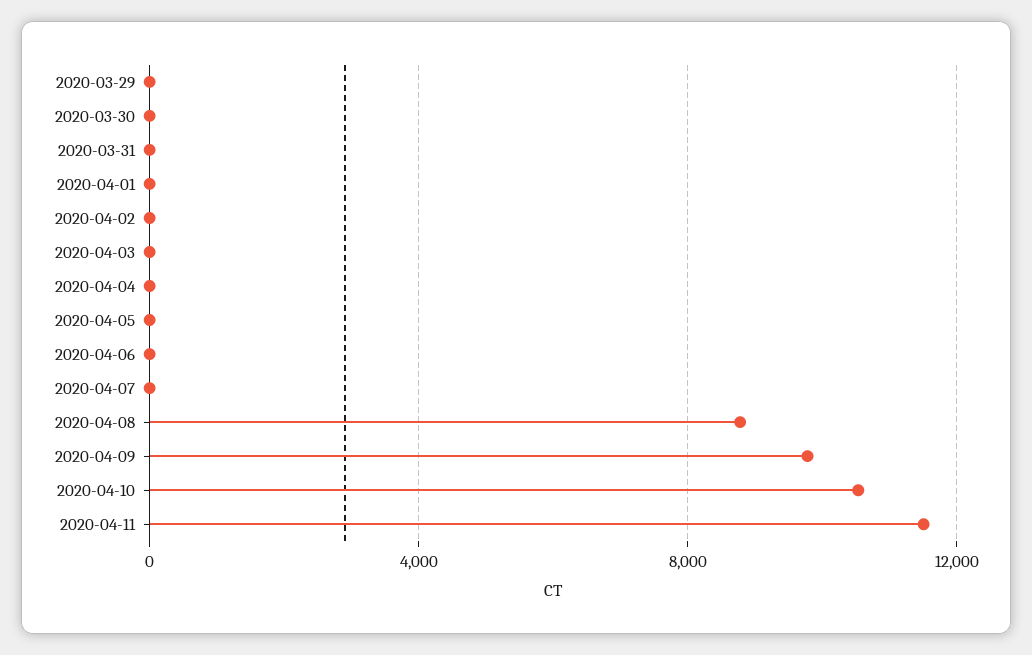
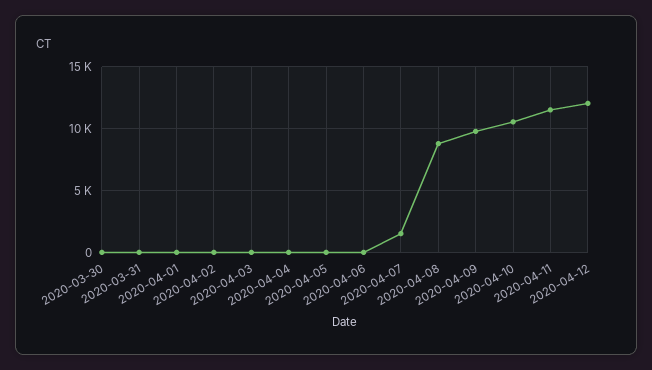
2020-03-29: 0 -> none
2020-04-07: 0 -> 1500
2020-04-12: none -> 12000

